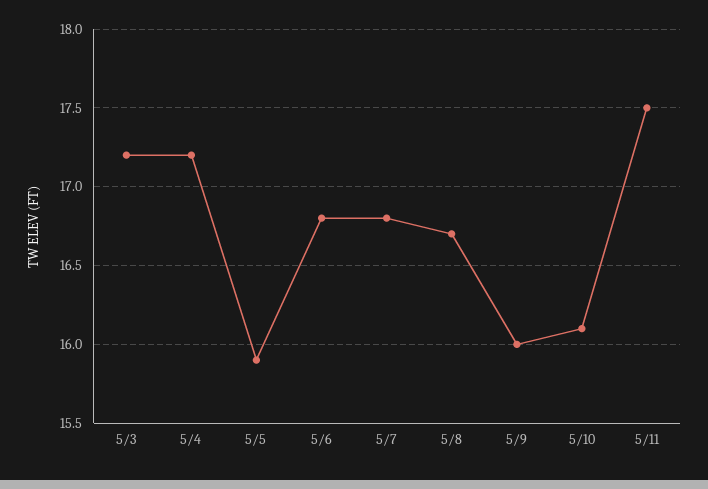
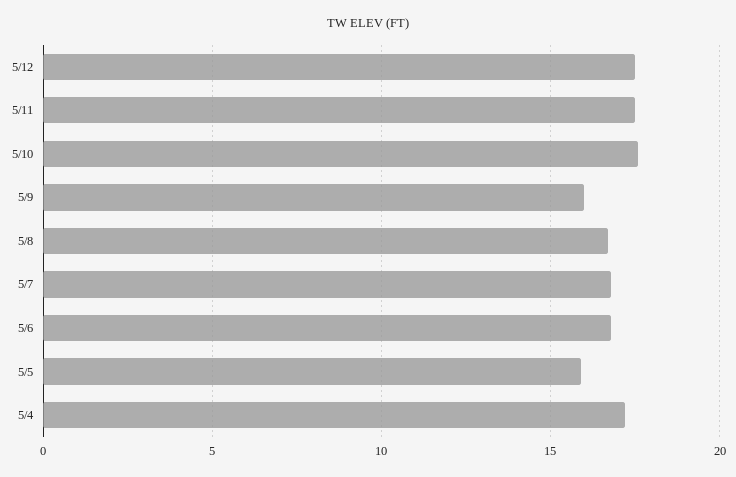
5/3: 17.2 -> none
5/10: 16.1 -> 17.5
5/12: none -> 17.5

